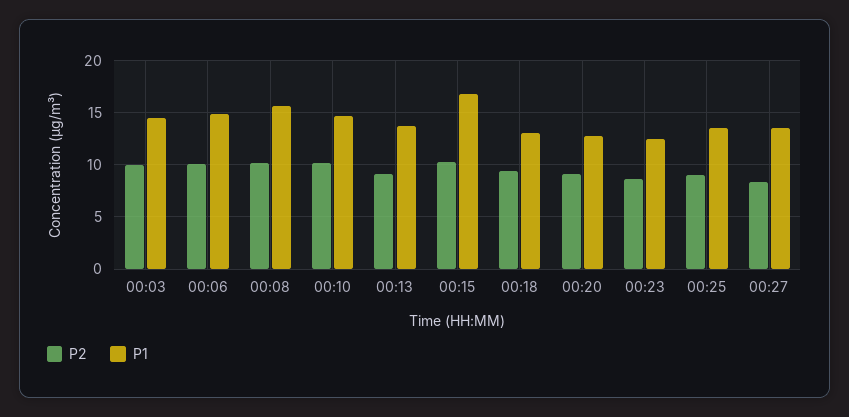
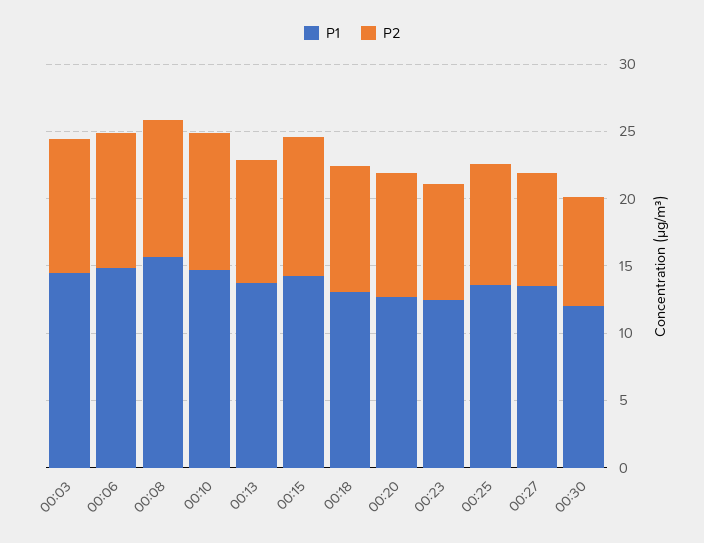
P1, 00:15: 17 -> 14
P1, 00:30: none -> 12
P2, 00:30: none -> 8

